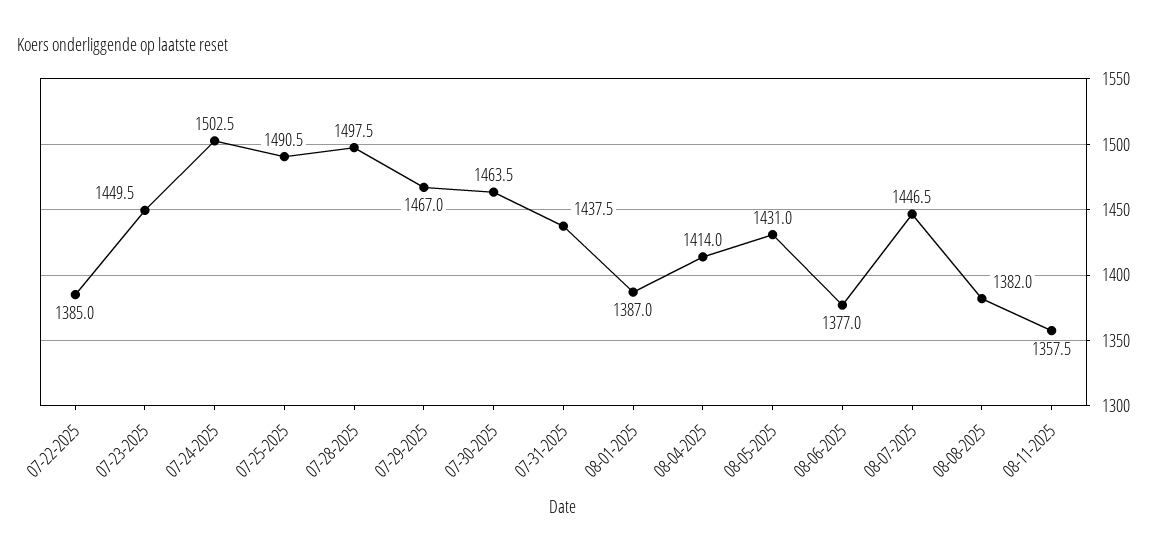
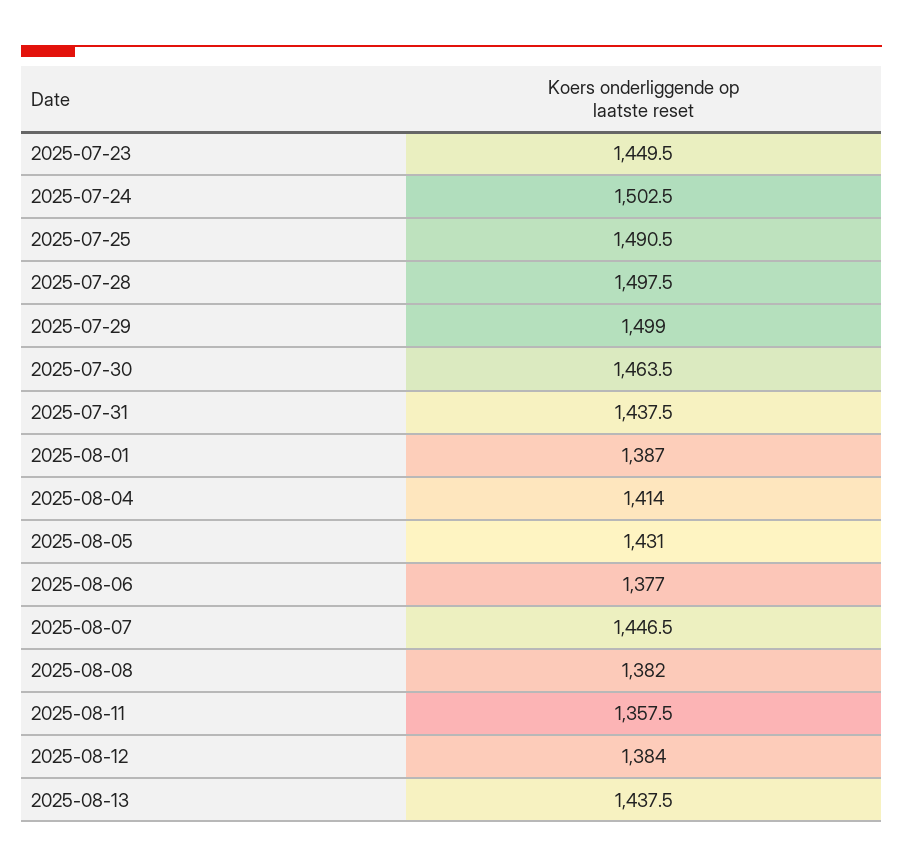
07-22-2025: 1385 -> none
07-29-2025: 1467 -> 1499
2025-08-12: none -> 1384
2025-08-13: none -> 1437.5

